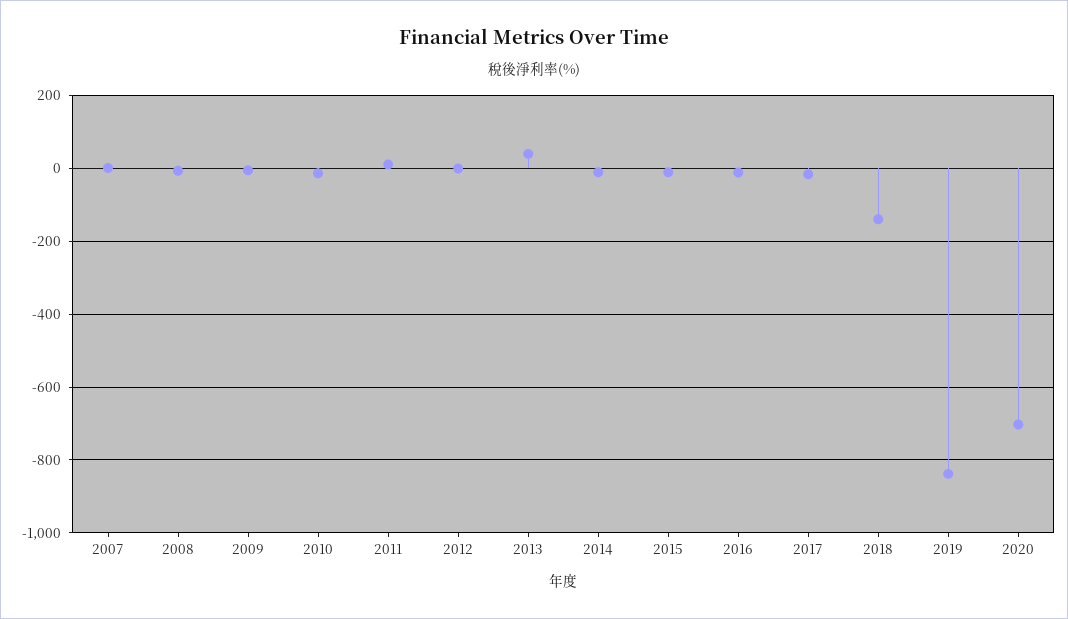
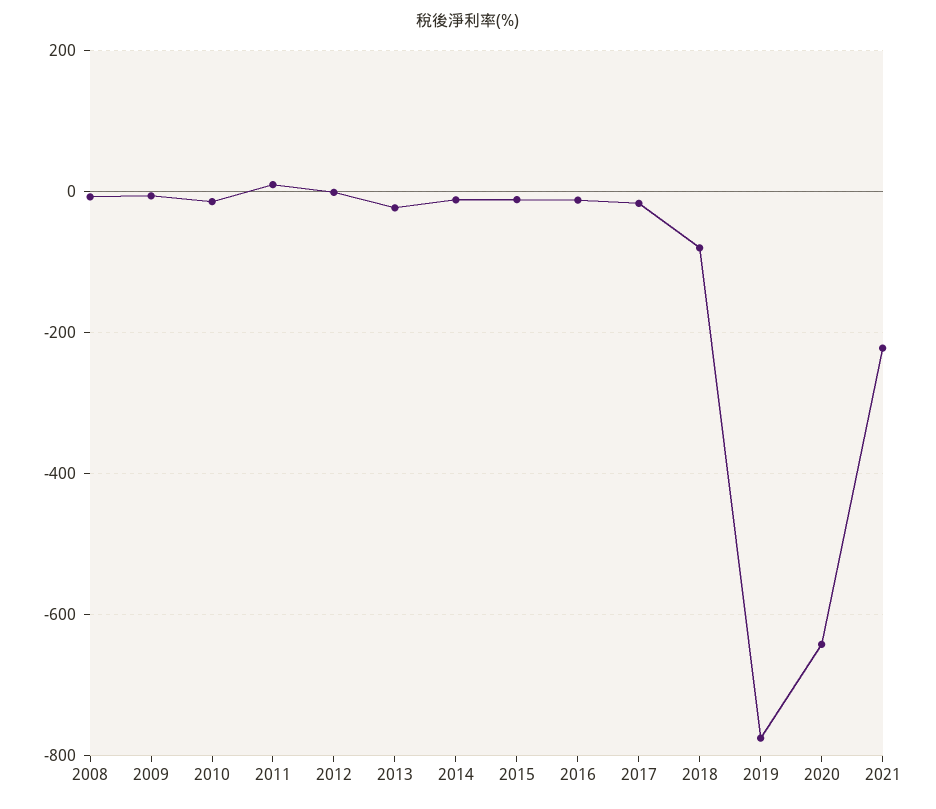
2007: 0 -> none
2013: 40 -> -20
2018: -140 -> -80
2019: -840 -> -780
2020: -700 -> -640
2021: none -> -220

